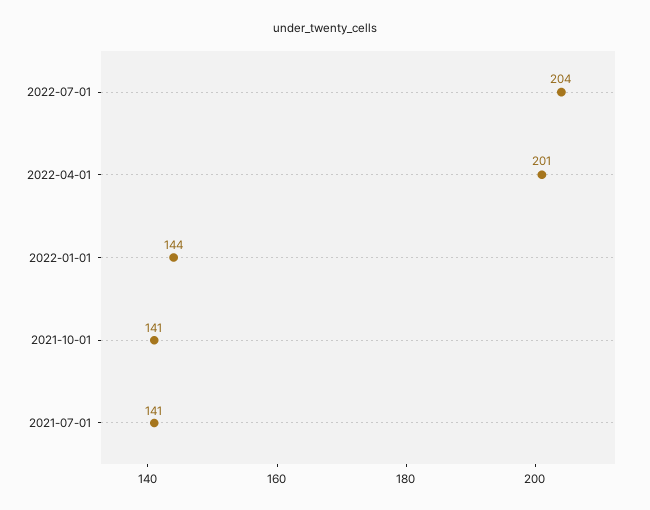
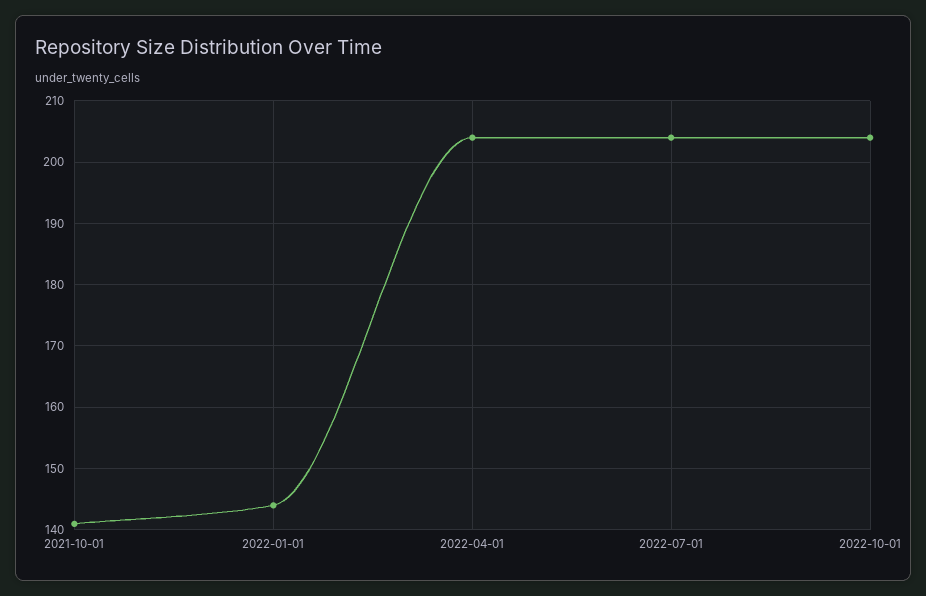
2022-04-01: 201 -> 204
2021-07-01: 141 -> none
2022-10-01: none -> 204

